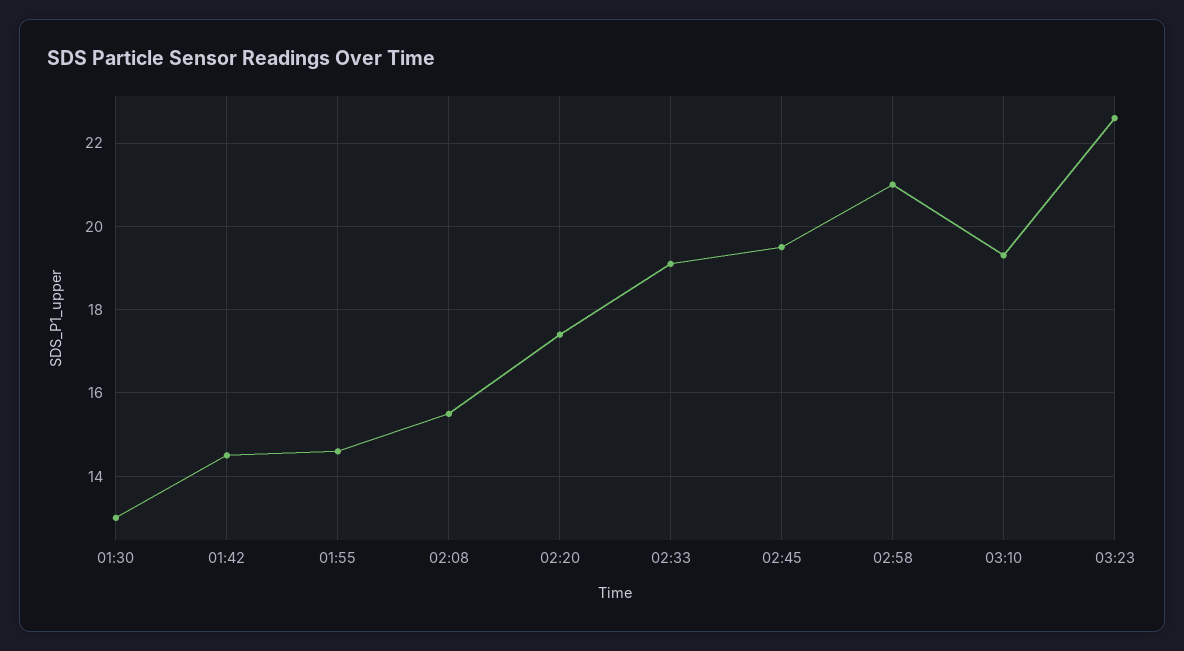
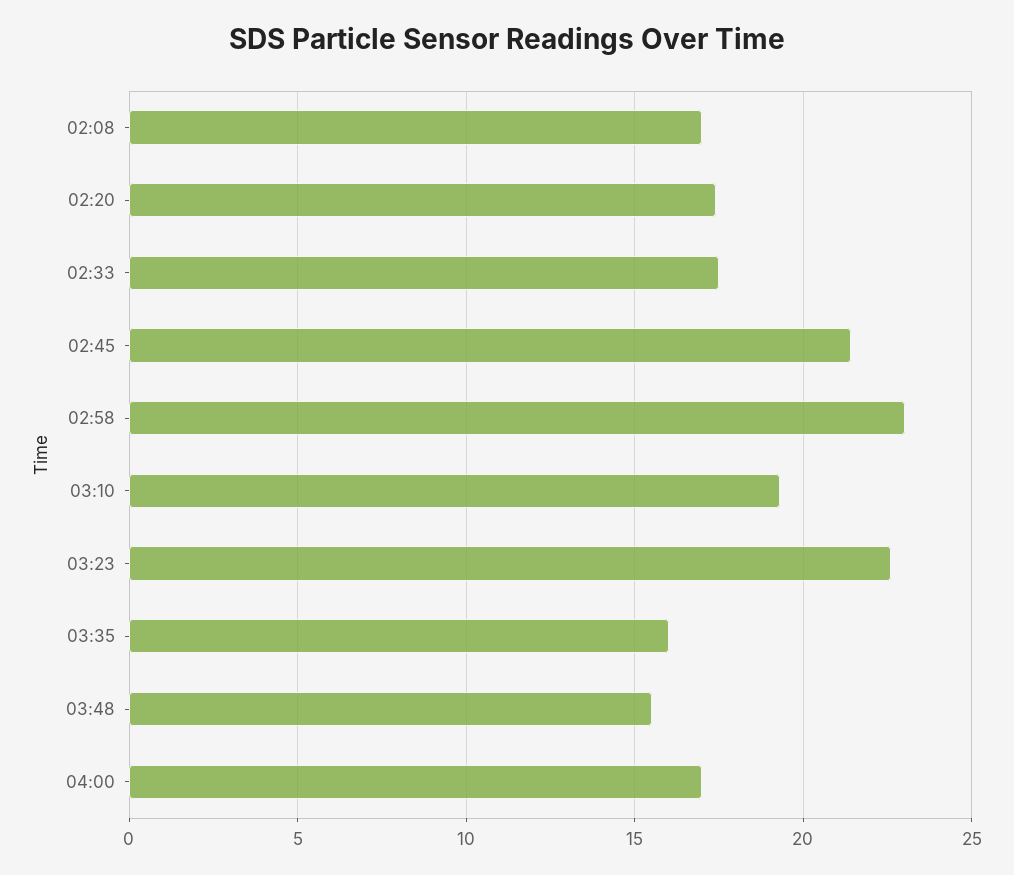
01:30: 13 -> none
01:42: 14.5 -> none
01:55: 14.5 -> none
02:08: 15.5 -> 17
02:33: 19 -> 17.5
02:45: 19.5 -> 21.5
02:58: 21 -> 23
03:35: none -> 16
03:48: none -> 15.5
04:00: none -> 17

